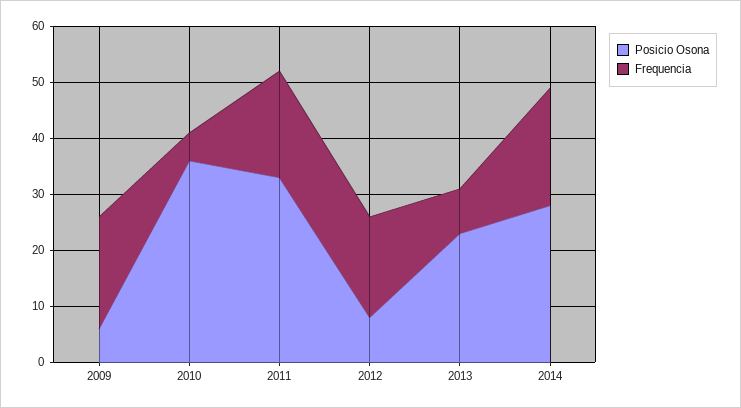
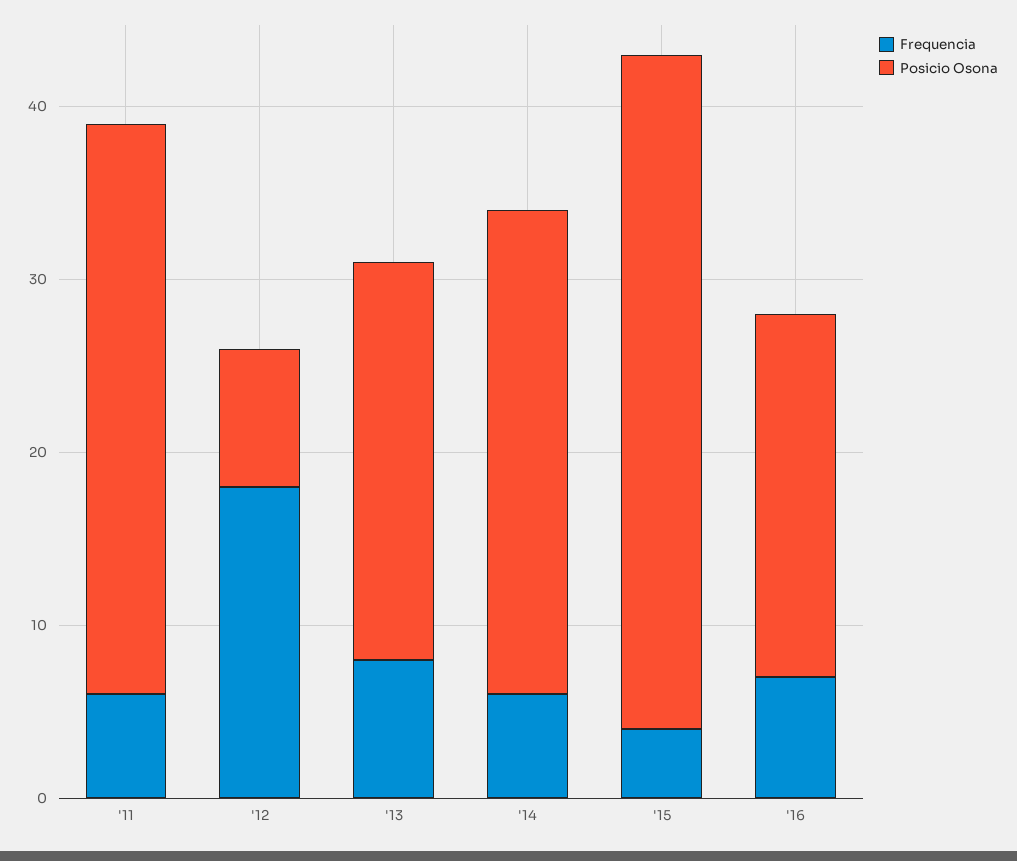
Posicio Osona, 2009: 5 -> none
Frequencia, 2009: 20 -> none
Posicio Osona, 2010: 35 -> none
Frequencia, 2010: 5 -> none
Frequencia, 2011: 20 -> 6
Frequencia, 2014: 20 -> 6
Frequencia, '15: none -> 4
Posicio Osona, '15: none -> 39
Frequencia, '16: none -> 7
Posicio Osona, '16: none -> 21

